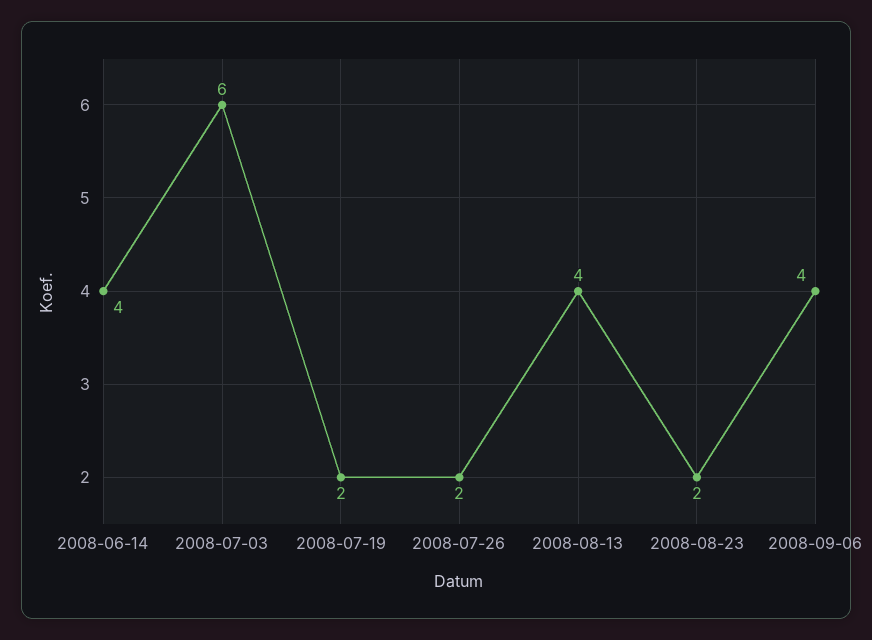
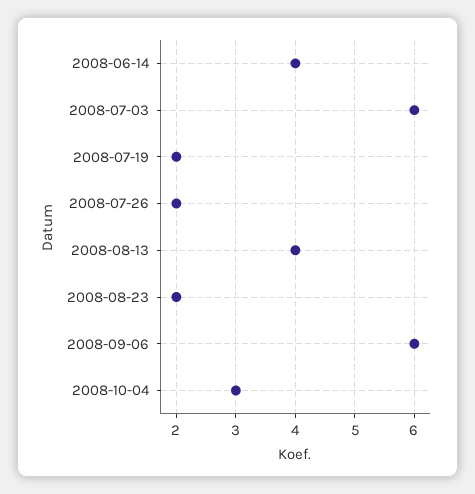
2008-09-06: 4 -> 6
2008-10-04: none -> 3

